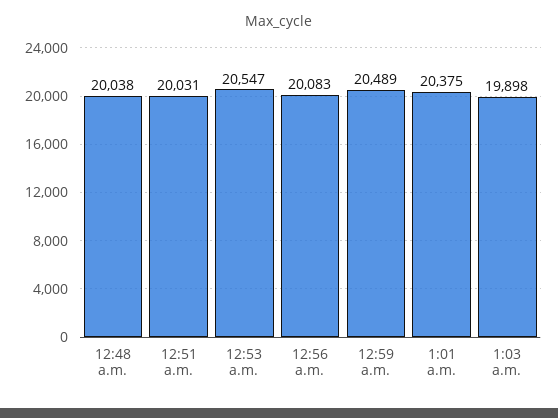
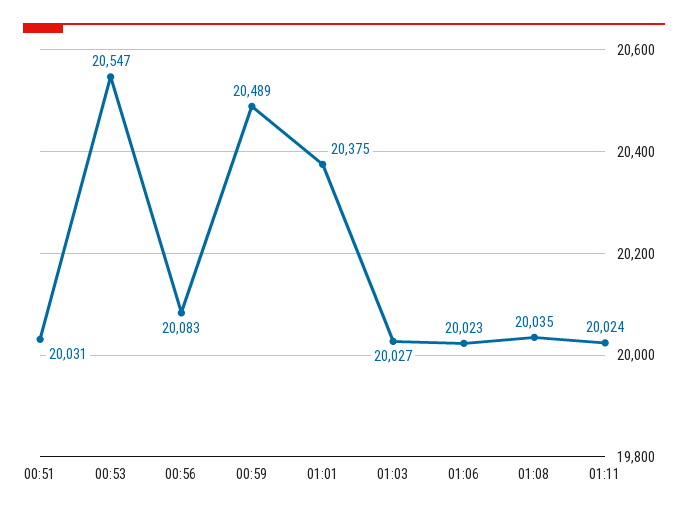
12:48 a.m.: 20038 -> none
1:03 a.m.: 19898 -> 20027
01:06: none -> 20023
01:08: none -> 20035
01:11: none -> 20024

